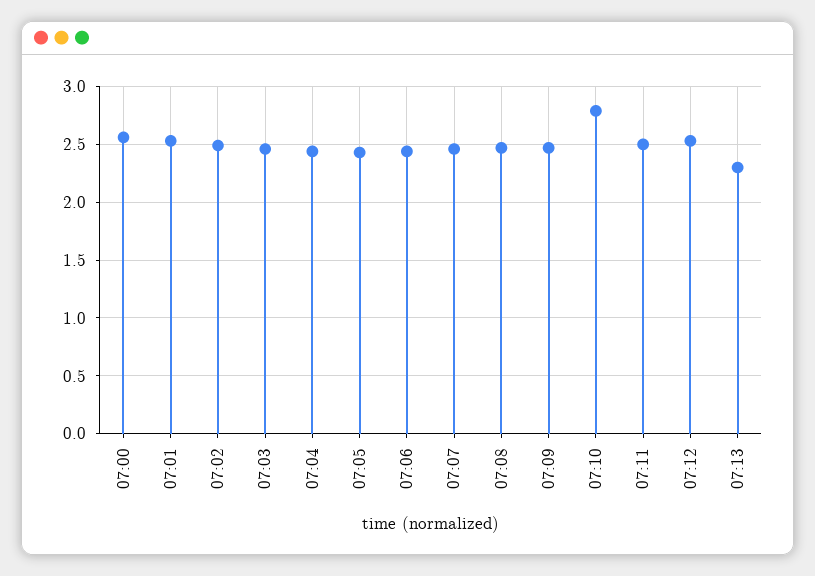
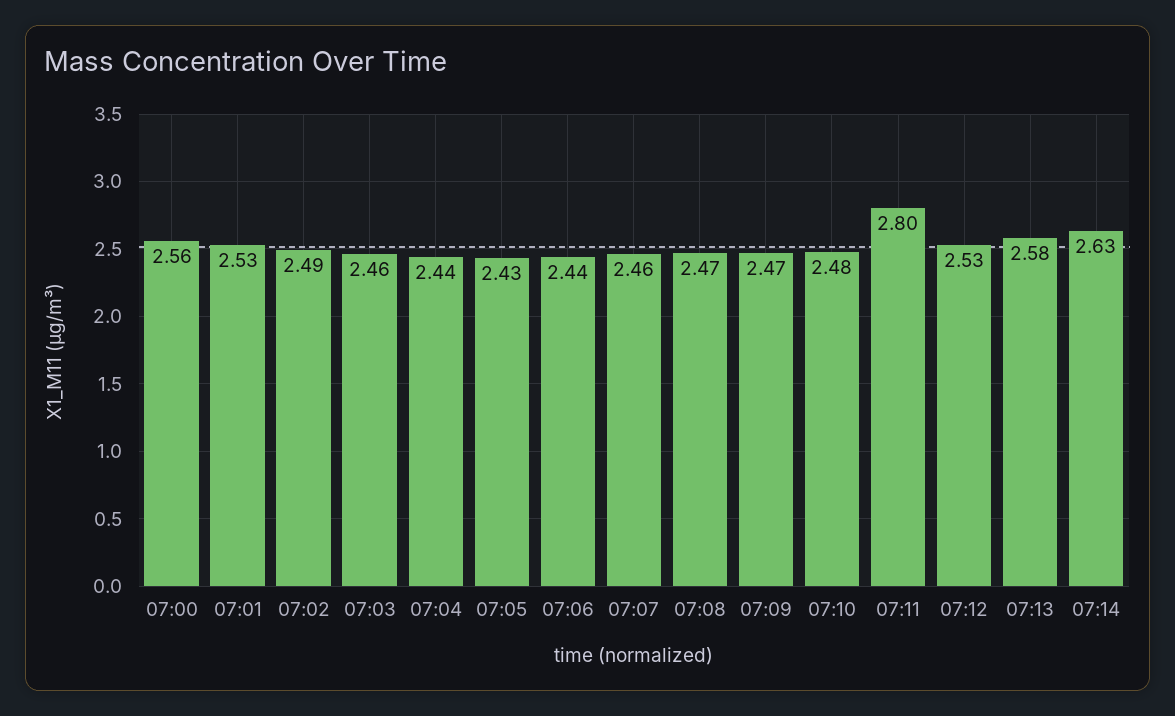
07:10: 2.8 -> 2.48
07:11: 2.5 -> 2.8
07:13: 2.3 -> 2.58
07:14: none -> 2.63

